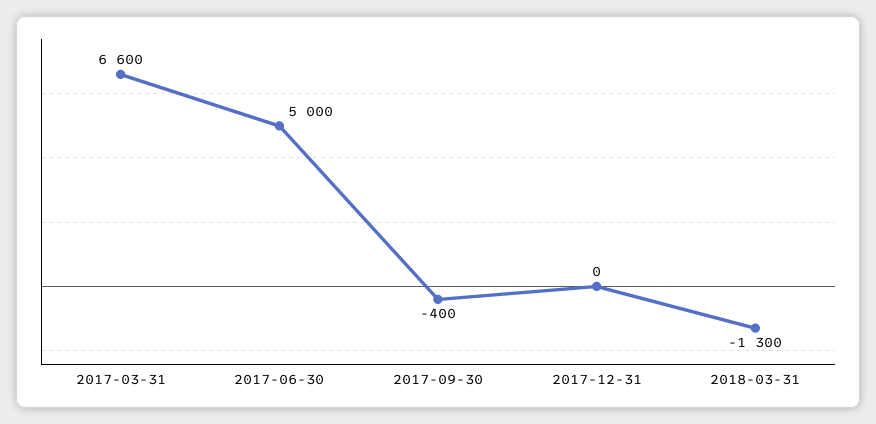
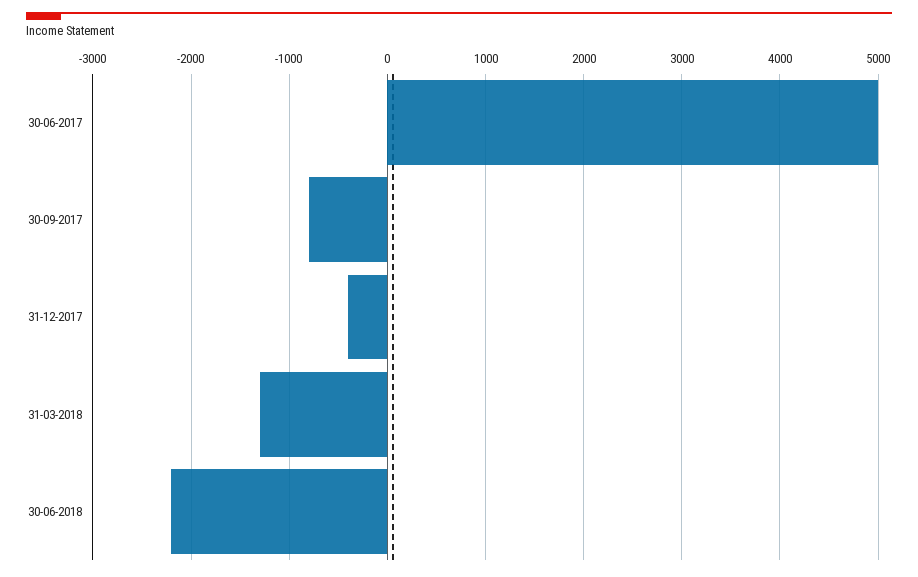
2017-03-31: 6600 -> none
2017-09-30: -400 -> -800
2017-12-31: 0 -> -400
30-06-2018: none -> -2200

